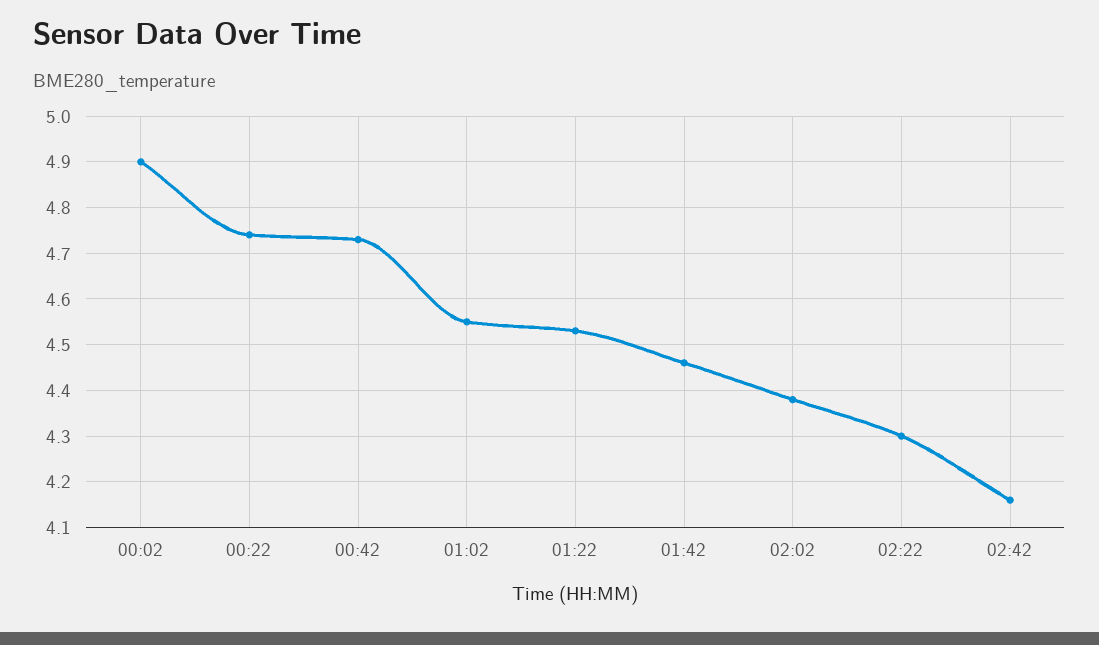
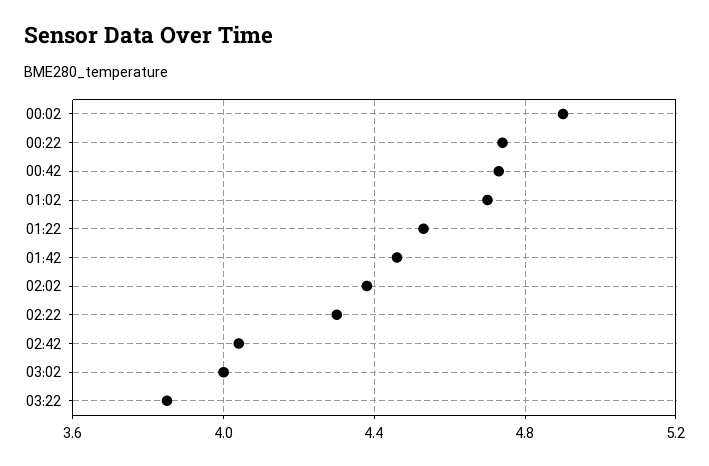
01:02: 4.55 -> 4.7
02:42: 4.15 -> 4.05
03:02: none -> 4
03:22: none -> 3.85

